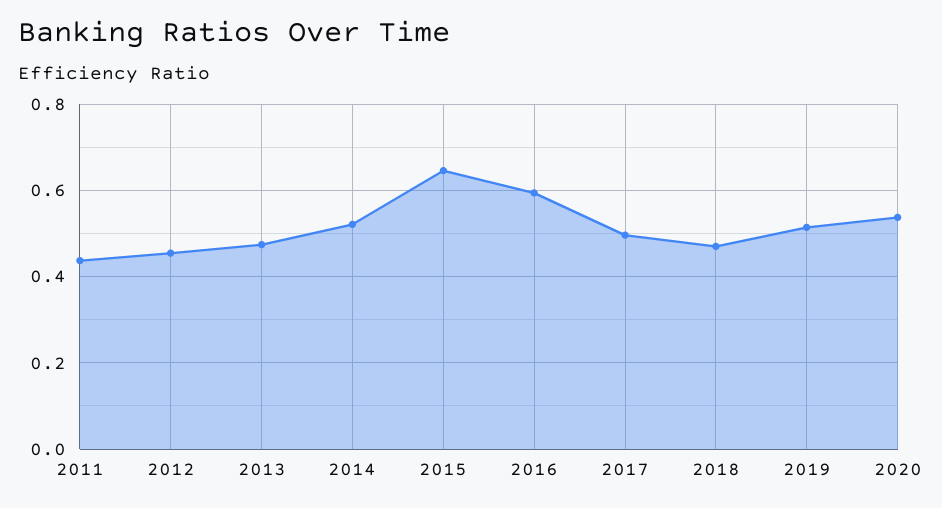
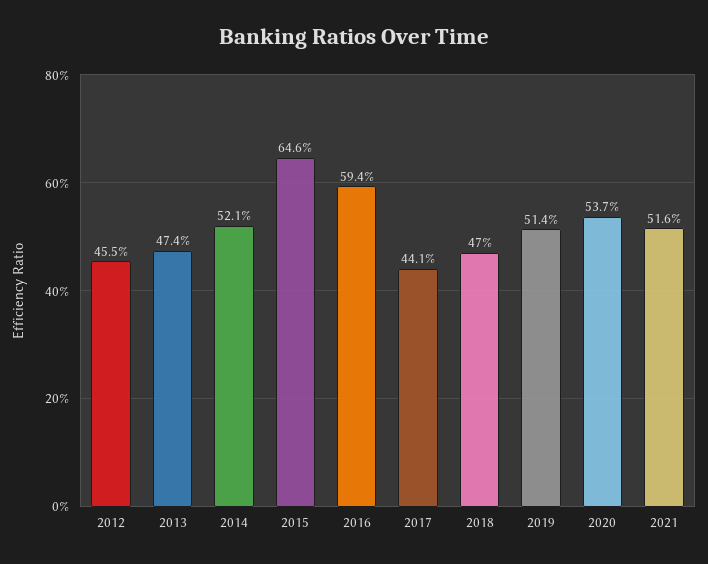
2011: 0.44 -> none
2017: 0.5 -> 0.441
2021: none -> 0.516

